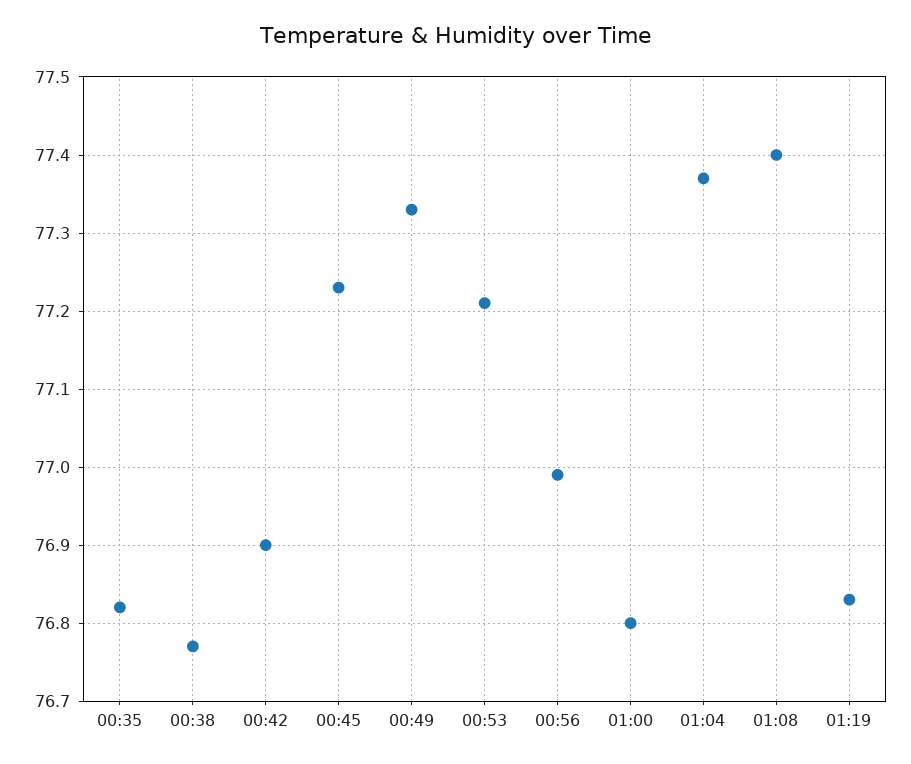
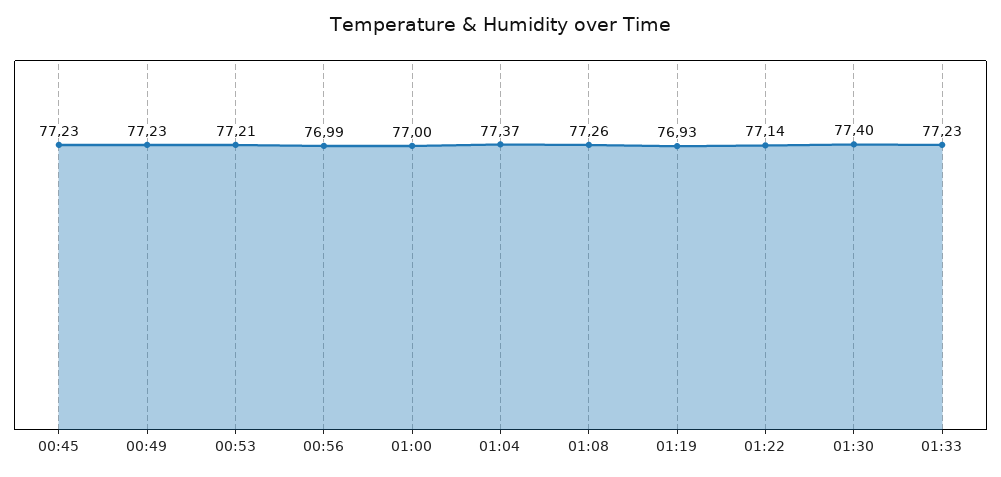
00:35: 76.82 -> none
00:38: 76.77 -> none
00:42: 76.9 -> none
00:49: 77.33 -> 77.23
01:00: 76.8 -> 77
01:08: 77.4 -> 77.26
01:19: 76.83 -> 76.93
01:22: none -> 77.14
01:30: none -> 77.4
01:33: none -> 77.23

